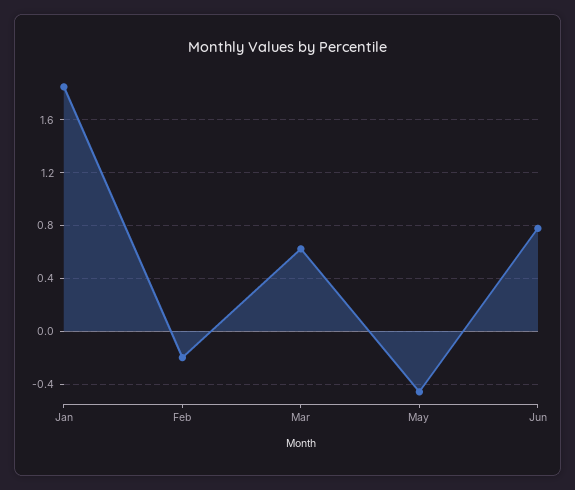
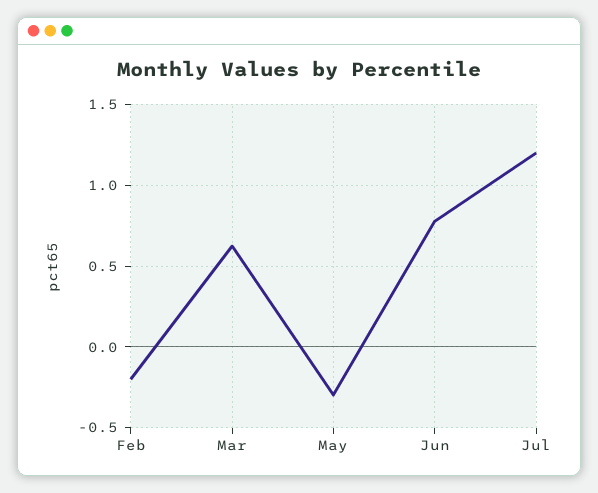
Jan: 1.85 -> none
May: -0.45 -> -0.3
Jul: none -> 1.2

